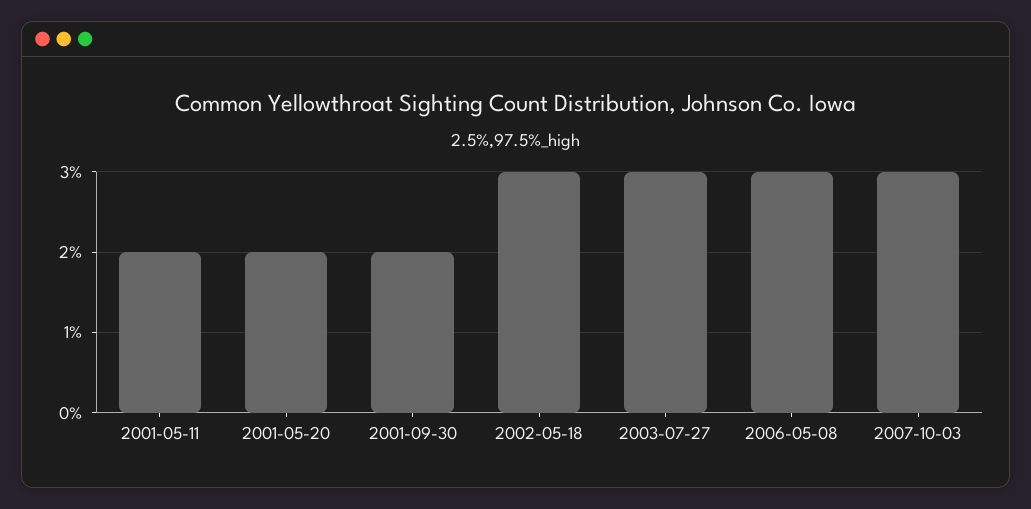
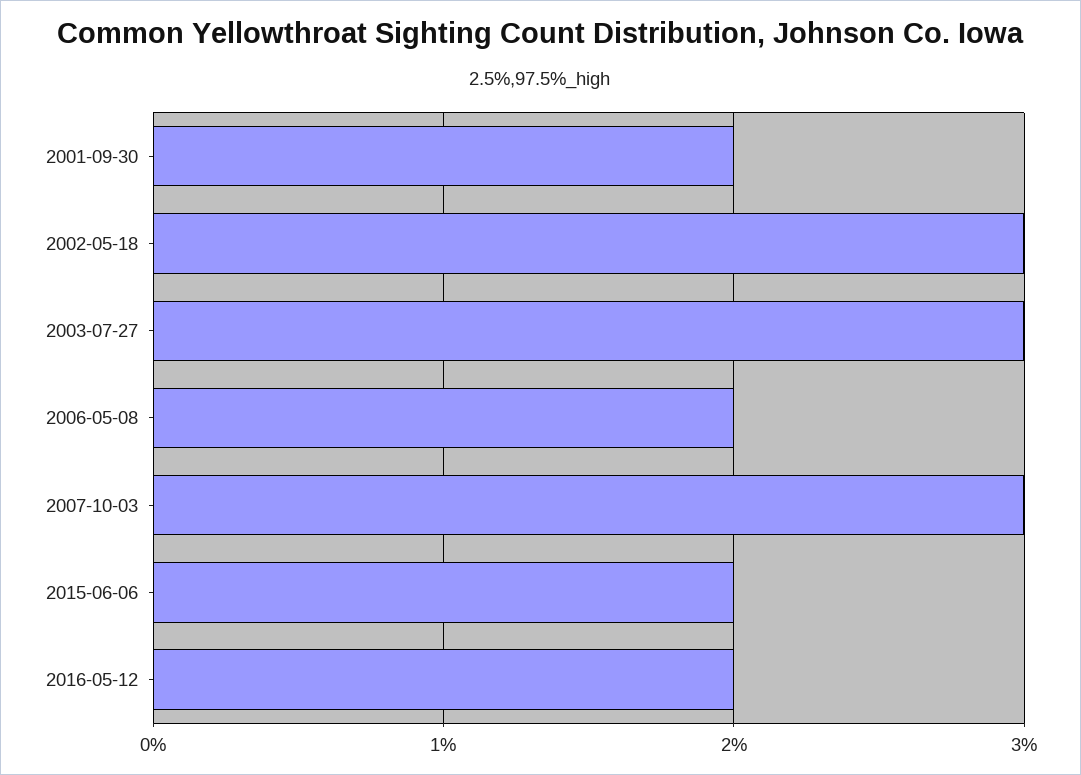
2001-05-11: 2 -> none
2001-05-20: 2 -> none
2006-05-08: 3 -> 2
2015-06-06: none -> 2
2016-05-12: none -> 2

